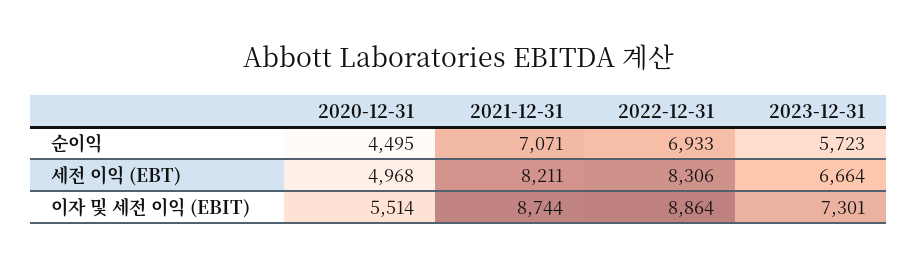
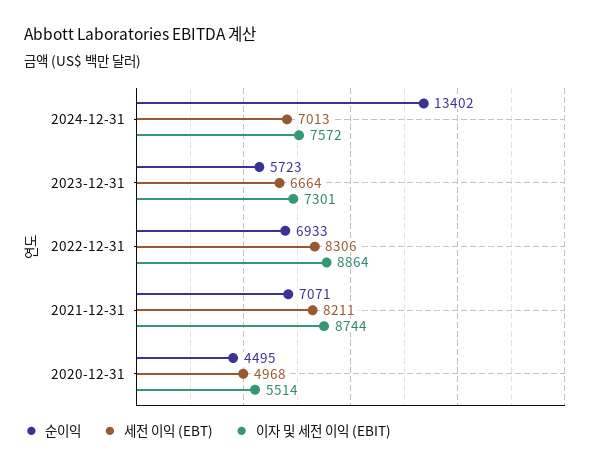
순이익, 2024-12-31: none -> 13402
세전 이익 (EBT), 2024-12-31: none -> 7013
이자 및 세전 이익 (EBIT), 2024-12-31: none -> 7572

